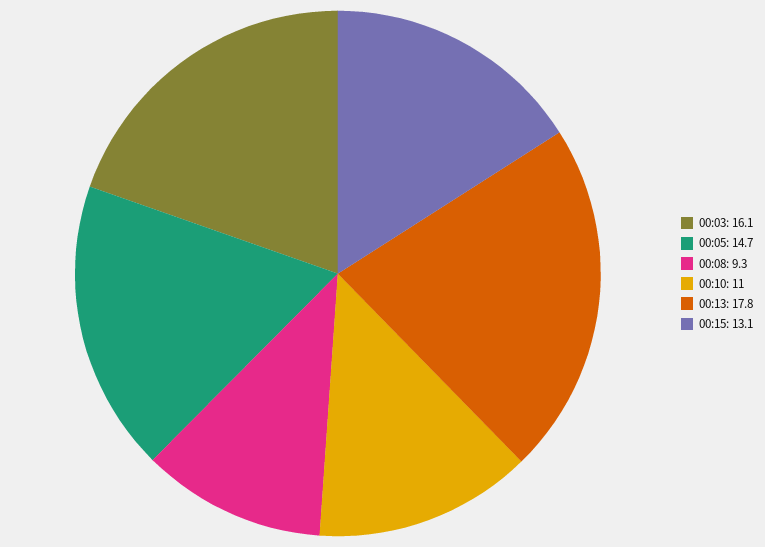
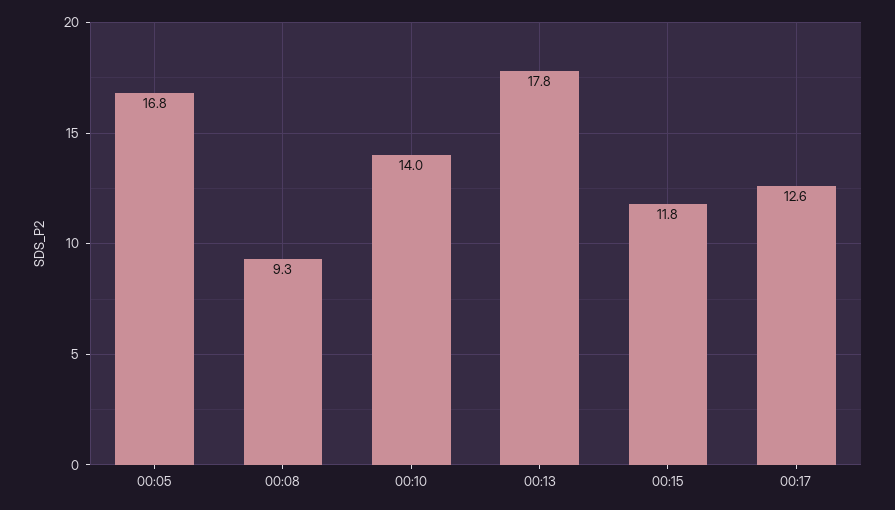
00:03: 16.1 -> none
00:05: 14.7 -> 16.8
00:10: 11 -> 14
00:15: 13.1 -> 11.8
00:17: none -> 12.6

